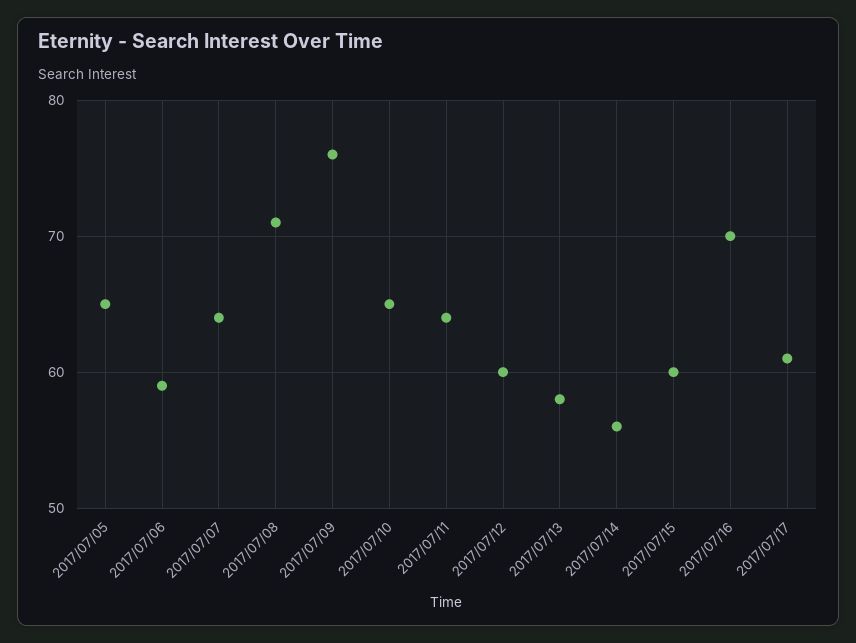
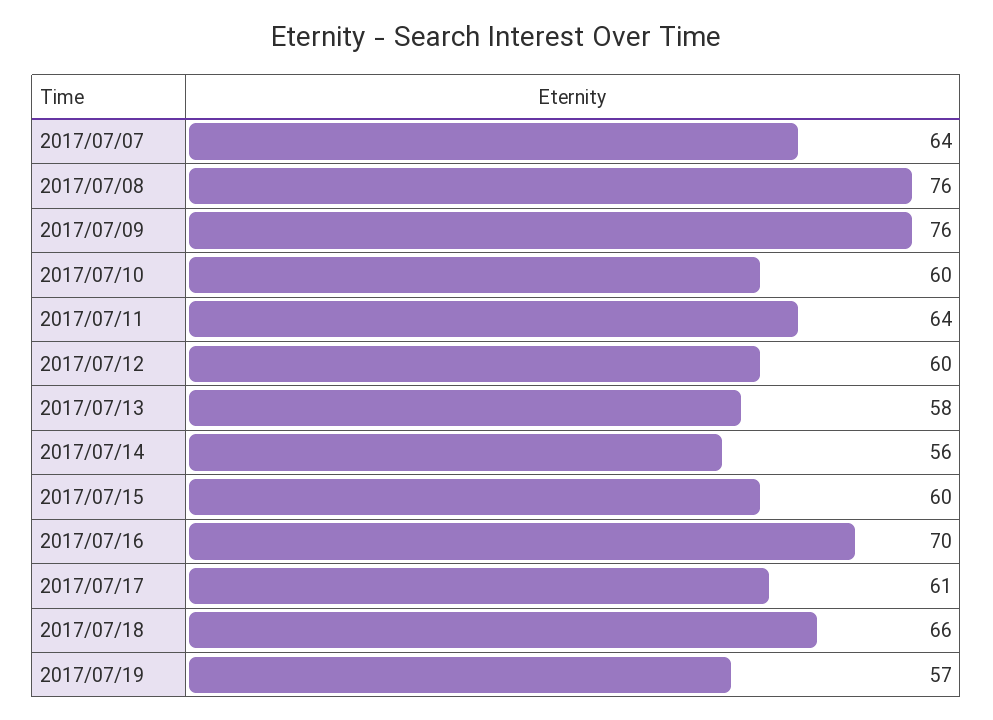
2017/07/05: 65 -> none
2017/07/06: 59 -> none
2017/07/08: 71 -> 76
2017/07/10: 65 -> 60
2017/07/18: none -> 66
2017/07/19: none -> 57

